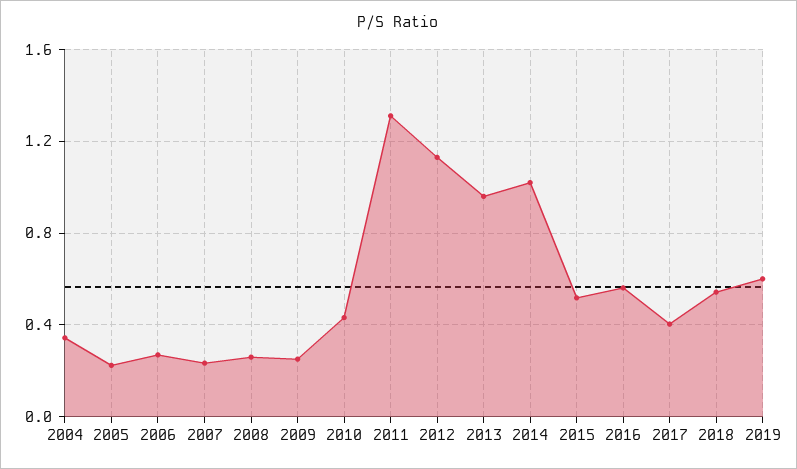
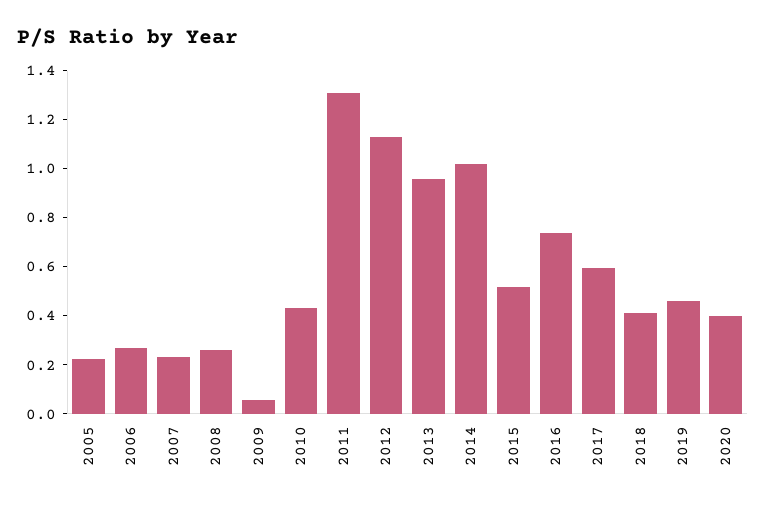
2004: 0.35 -> none
2009: 0.25 -> 0.05
2016: 0.55 -> 0.75
2017: 0.4 -> 0.6
2018: 0.55 -> 0.4
2019: 0.6 -> 0.45
2020: none -> 0.4

